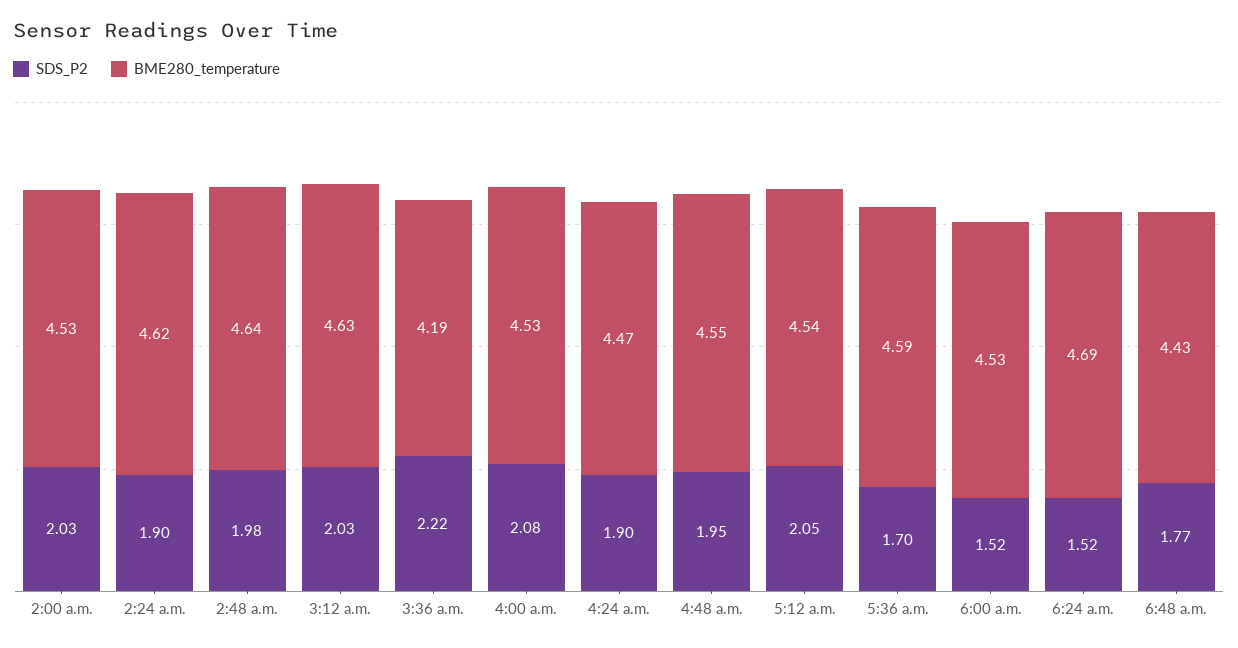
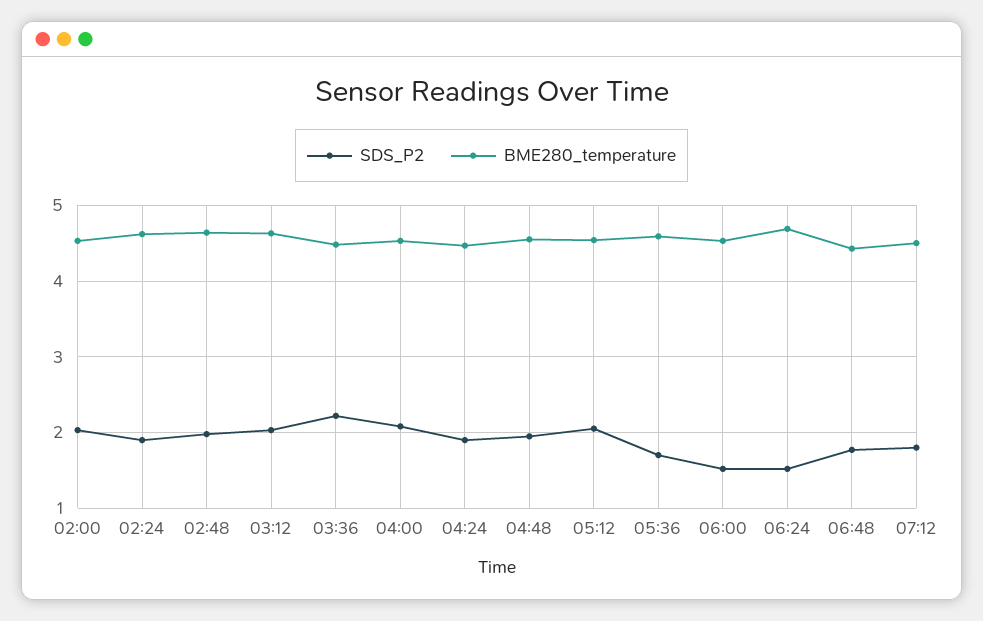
BME280_temperature, 3:36 a.m.: 4.19 -> 4.5
SDS_P2, 07:12: none -> 1.8
BME280_temperature, 07:12: none -> 4.5

